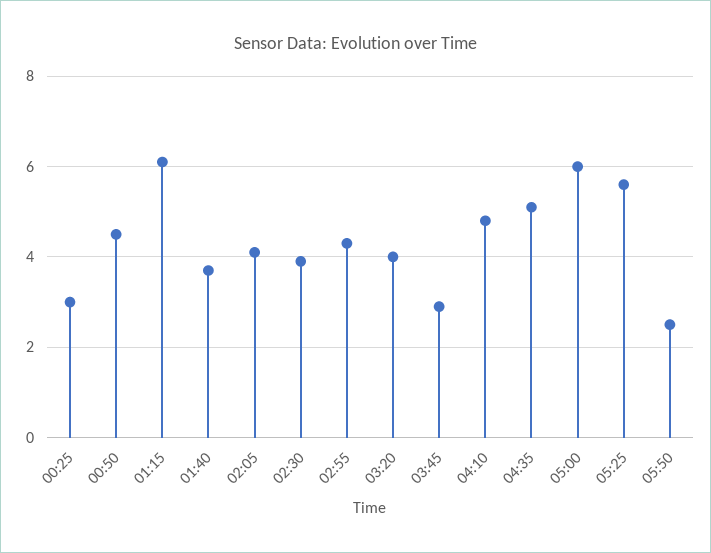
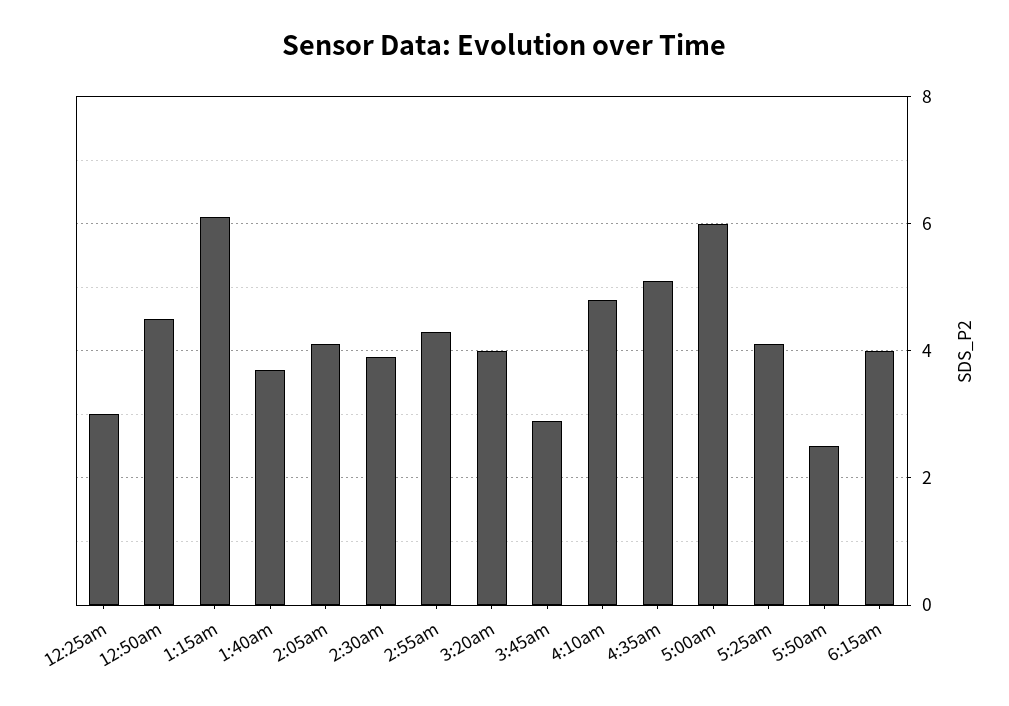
05:25: 5.5 -> 4
6:15am: none -> 4

